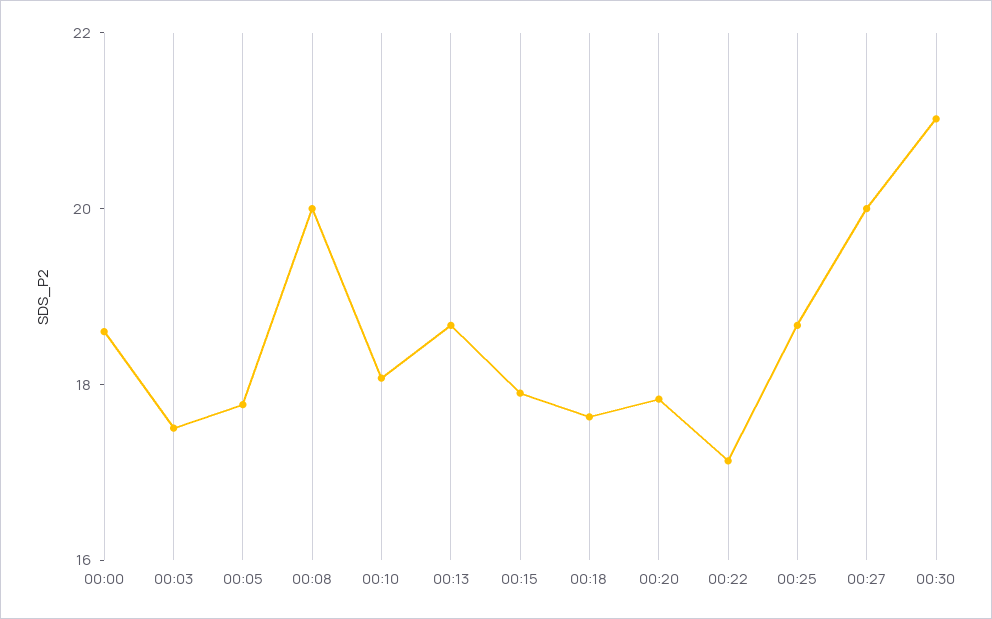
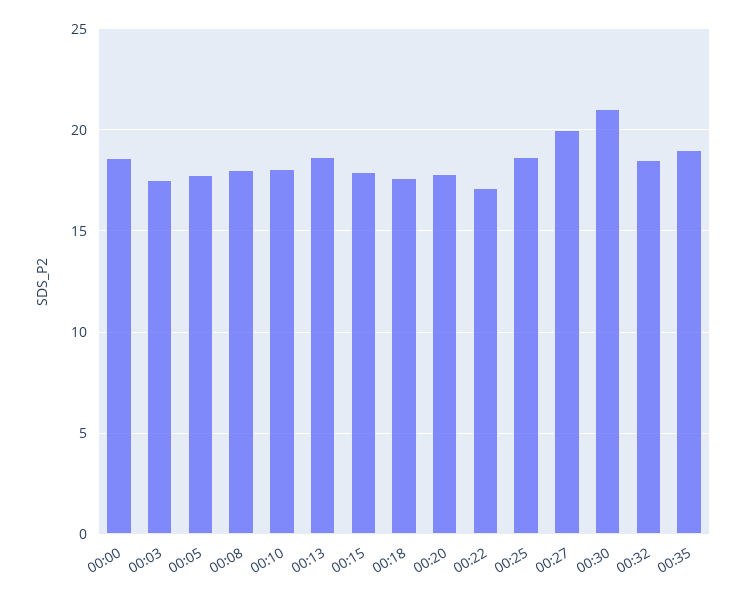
00:08: 20 -> 18
00:32: none -> 18.5
00:35: none -> 19

